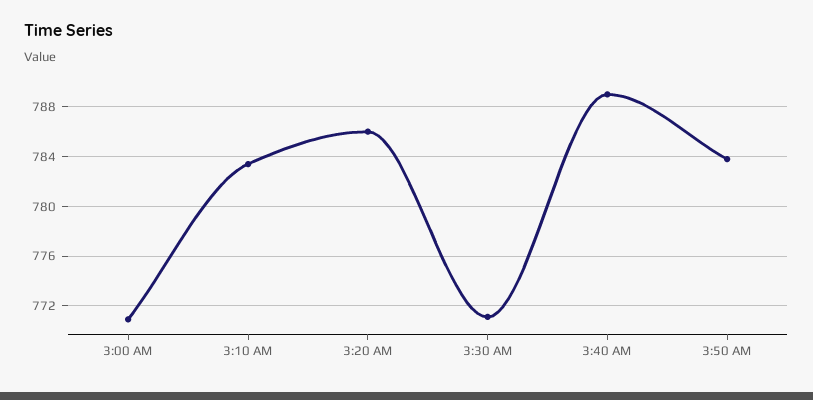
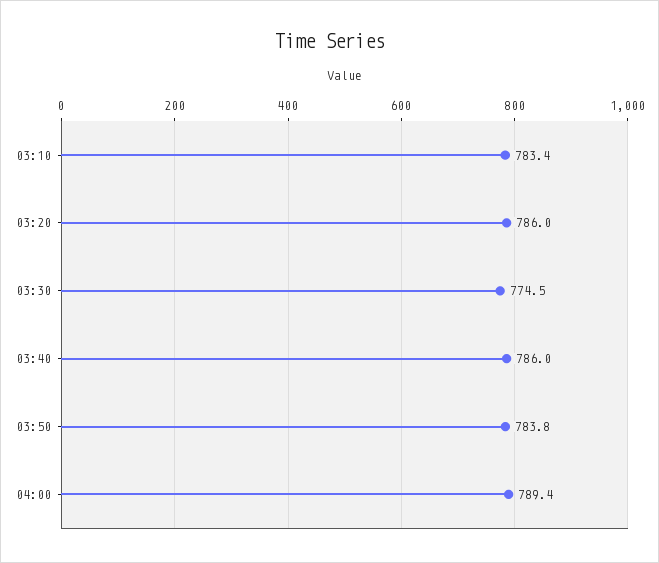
3:00 AM: 771 -> none
3:30 AM: 771 -> 774.5
3:40 AM: 789 -> 786
04:00: none -> 789.4

